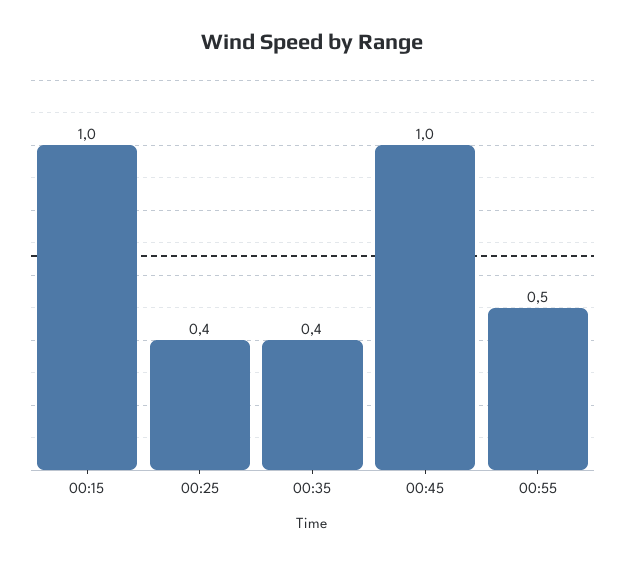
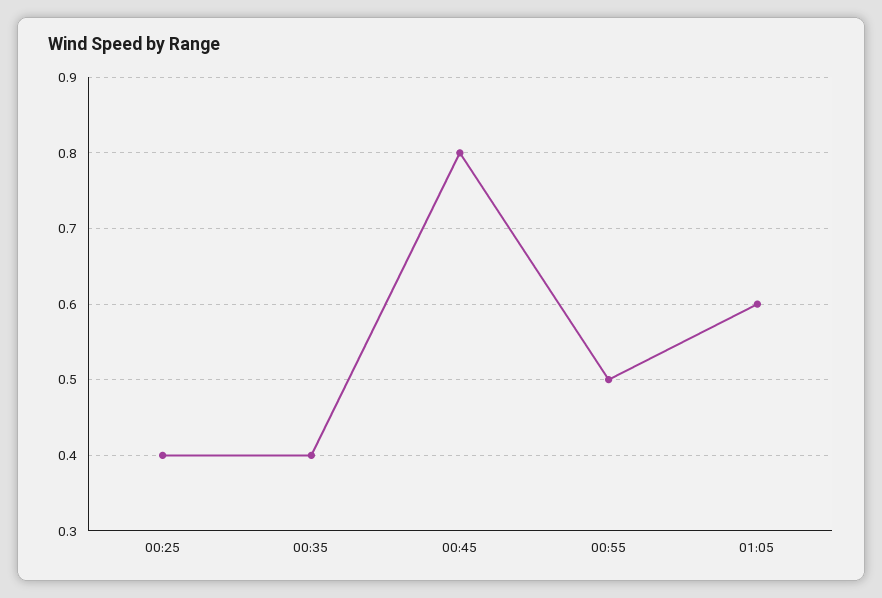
00:15: 1 -> none
00:45: 1 -> 0.8
01:05: none -> 0.6

